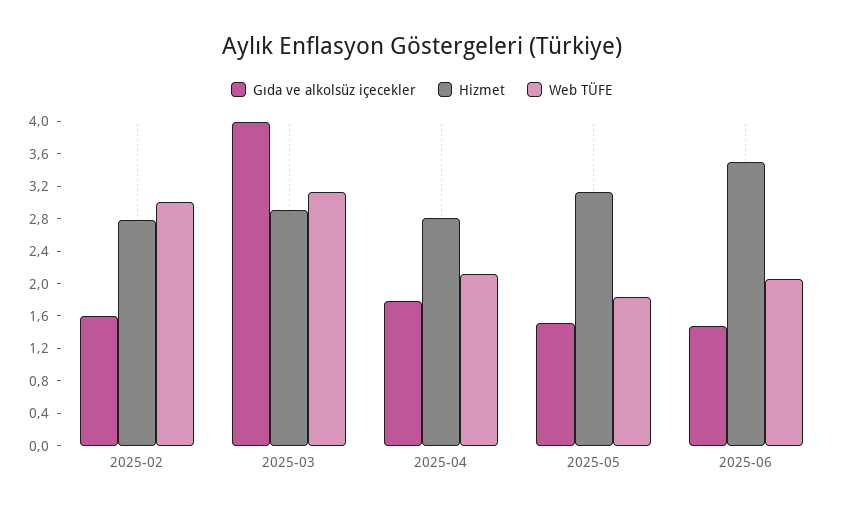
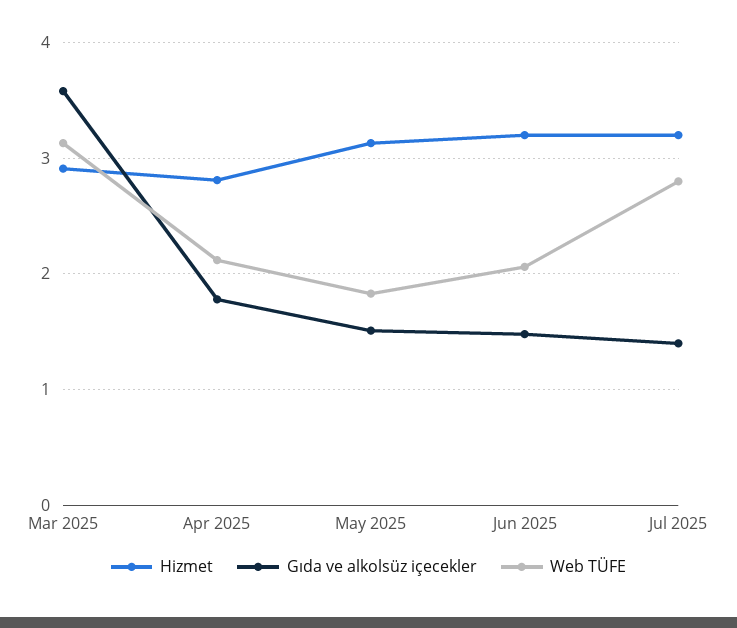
Gıda ve alkolsüz içecekler, 2025-02: 1.6 -> none
Hizmet, 2025-02: 2.8 -> none
Web TÜFE, 2025-02: 3 -> none
Gıda ve alkolsüz içecekler, 2025-03: 4 -> 3.6
Hizmet, 2025-06: 3.5 -> 3.2
Hizmet, Jul 2025: none -> 3.2
Gıda ve alkolsüz içecekler, Jul 2025: none -> 1.4
Web TÜFE, Jul 2025: none -> 2.8

